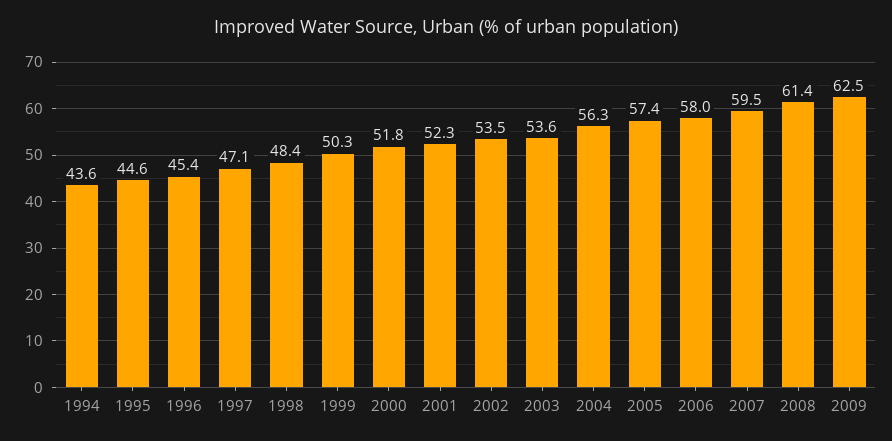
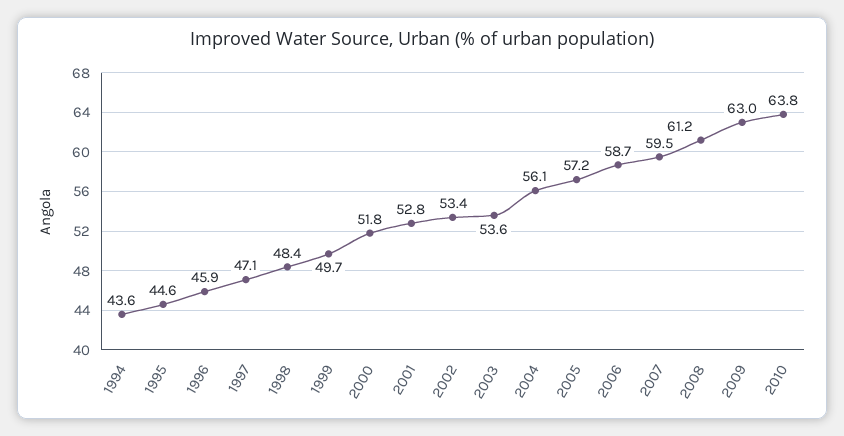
1996: 45.4 -> 45.9
1999: 50.3 -> 49.7
2001: 52.3 -> 52.8
2002: 53.5 -> 53.4
2004: 56.3 -> 56.1
2005: 57.4 -> 57.2
2006: 58 -> 58.7
2008: 61.4 -> 61.2
2009: 62.5 -> 63
2010: none -> 63.8

